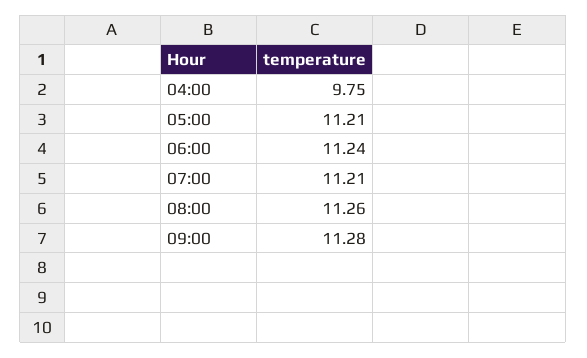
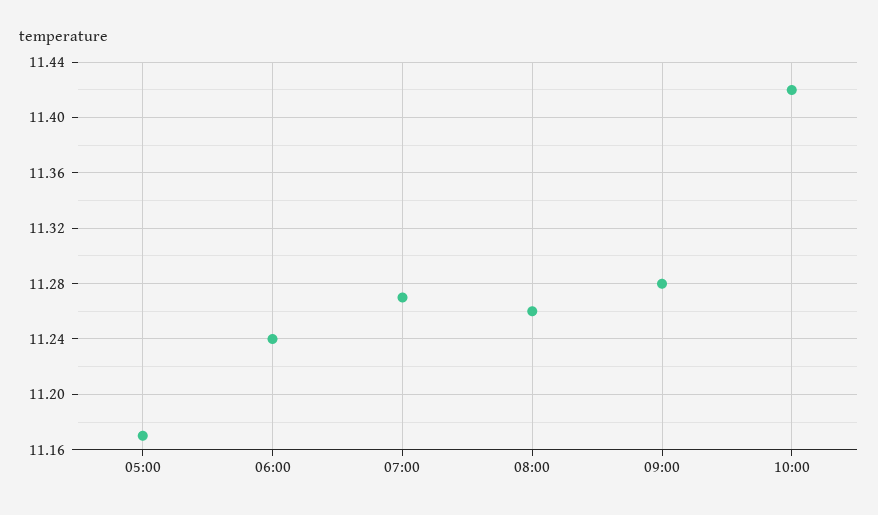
04:00: 9.75 -> none
05:00: 11.21 -> 11.17
07:00: 11.21 -> 11.27
10:00: none -> 11.42

